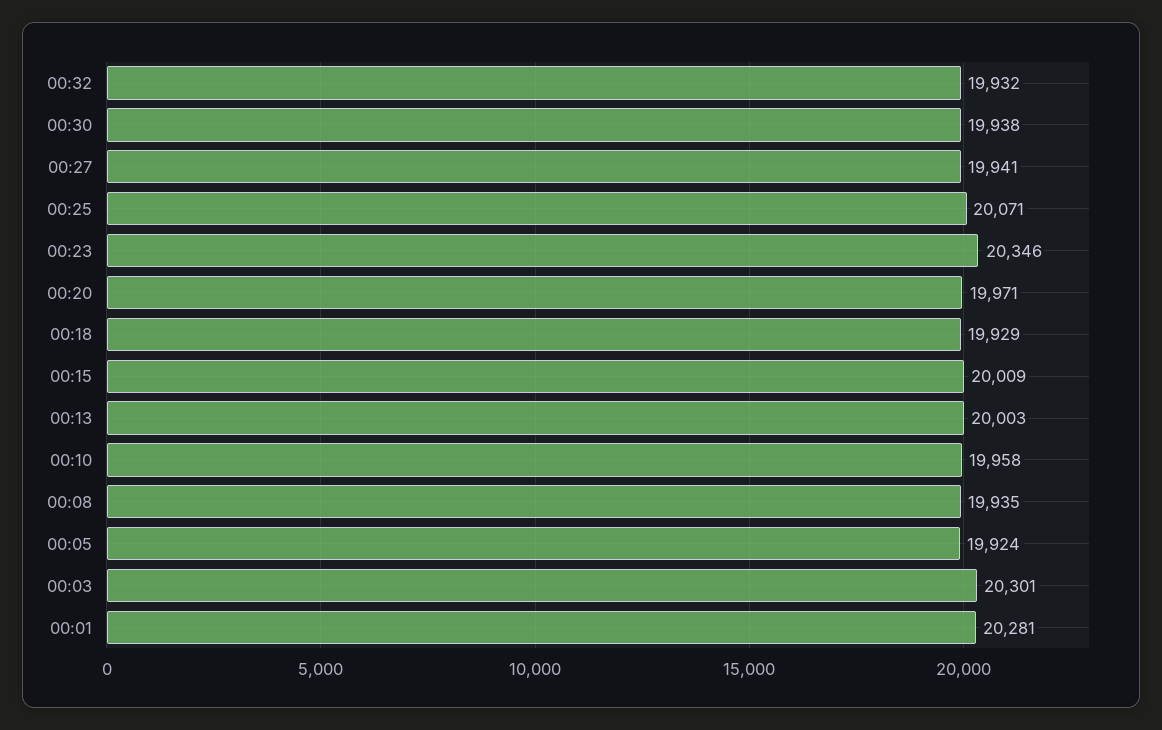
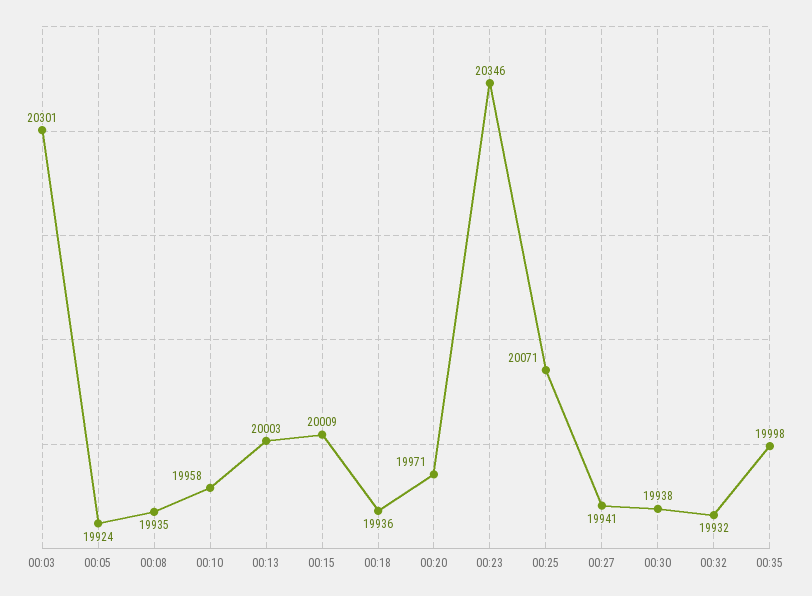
00:18: 19929 -> 19936
00:01: 20281 -> none
00:35: none -> 19998

